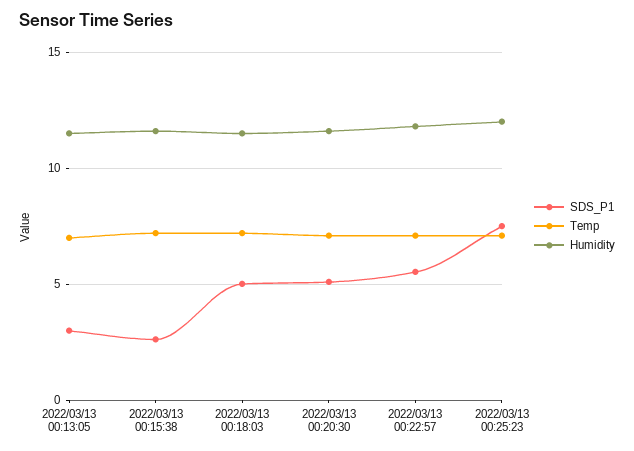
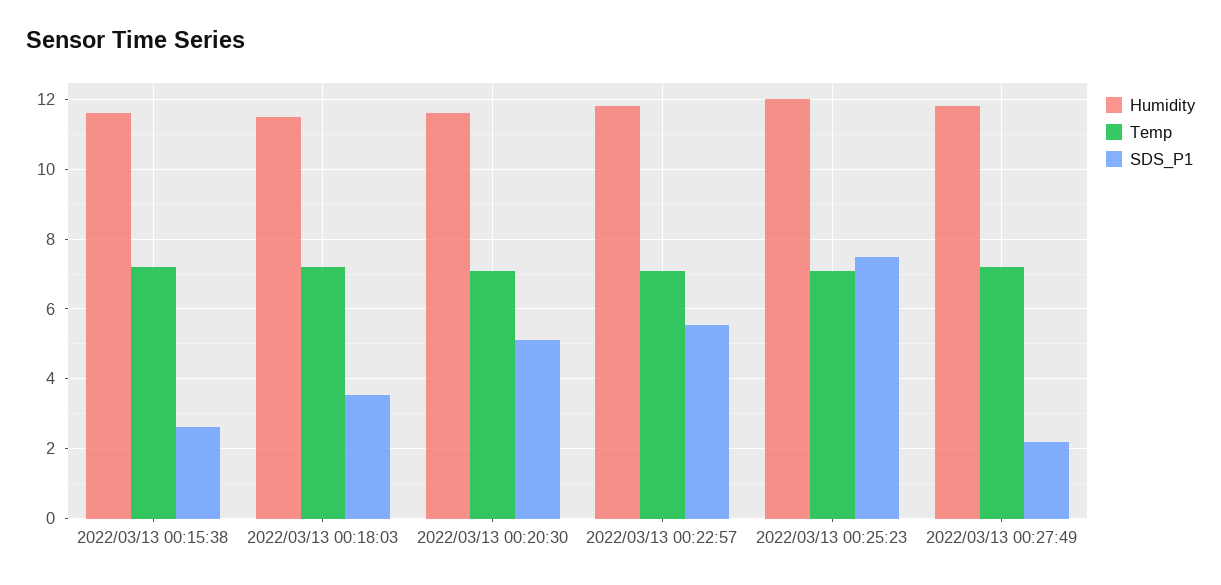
SDS_P1, 2022/03/13 00:13:05: 3 -> none
Temp, 2022/03/13 00:13:05: 7 -> none
Humidity, 2022/03/13 00:13:05: 11.5 -> none
SDS_P1, 2022/03/13 00:18:03: 5 -> 3.6
Humidity, 2022/03/13 00:27:49: none -> 11.8
Temp, 2022/03/13 00:27:49: none -> 7.2
SDS_P1, 2022/03/13 00:27:49: none -> 2.2

